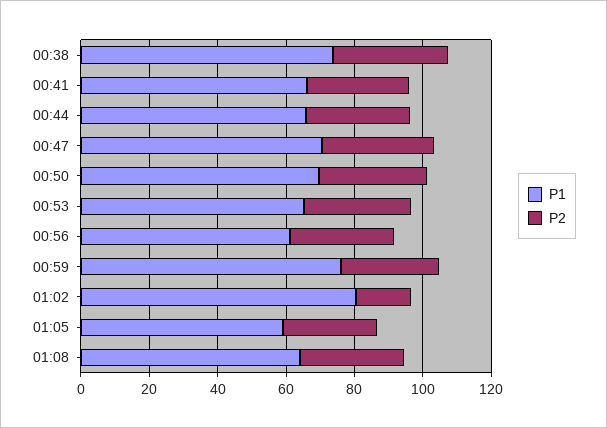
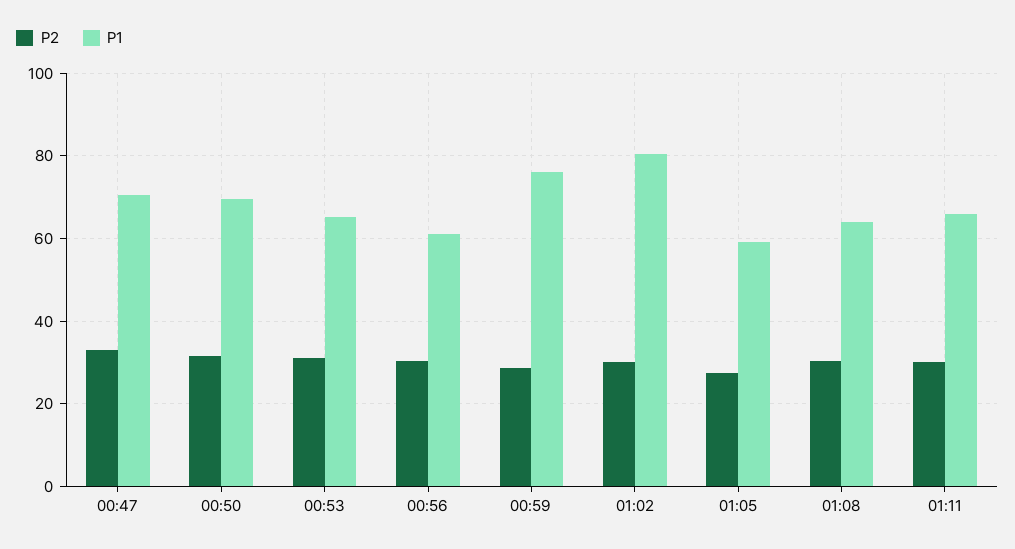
P1, 00:38: 75 -> none
P2, 00:38: 35 -> none
P1, 00:41: 65 -> none
P2, 00:41: 30 -> none
P1, 00:44: 65 -> none
P2, 00:44: 30 -> none
P2, 01:02: 15 -> 30
P2, 01:11: none -> 30
P1, 01:11: none -> 66

